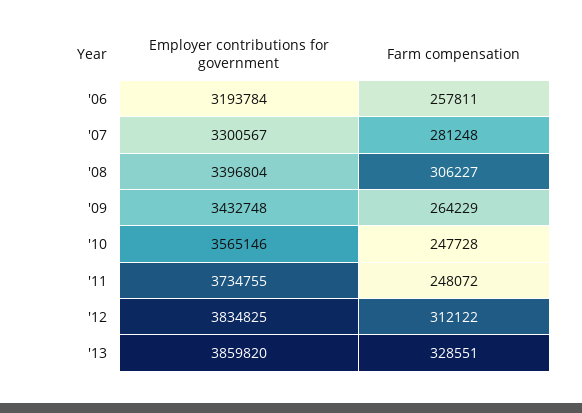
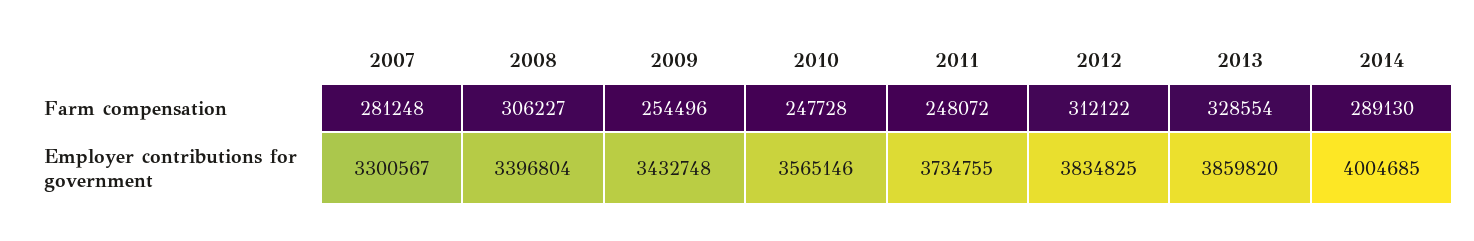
Employer contributions for government, '06: 3193784 -> none
Farm compensation, '06: 257811 -> none
Farm compensation, '09: 264229 -> 254496
Farm compensation, '13: 328551 -> 328554
Farm compensation, 2014: none -> 289130
Employer contributions for government, 2014: none -> 4004685

